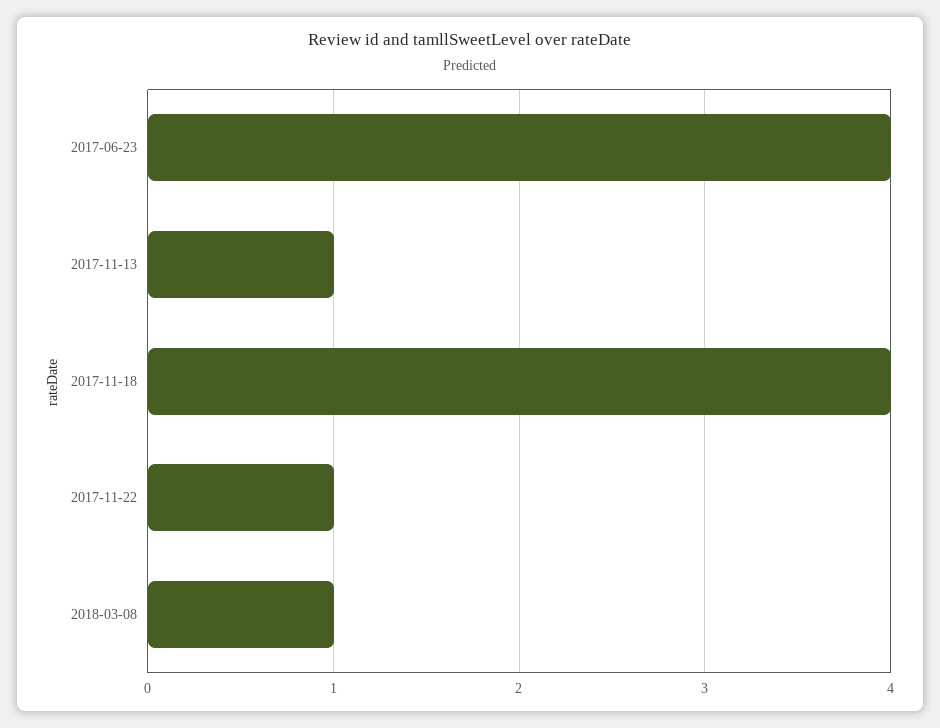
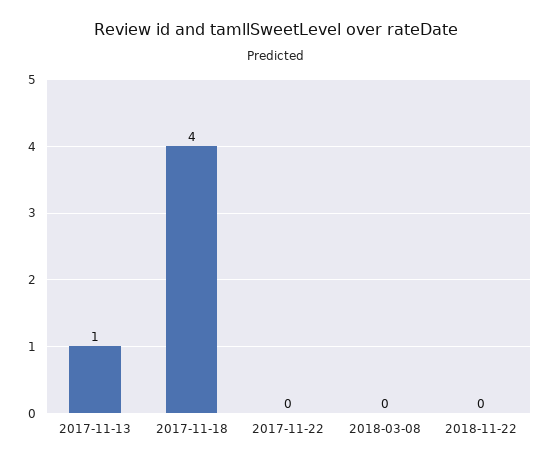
2017-06-23: 4 -> none
2017-11-22: 1 -> 0
2018-03-08: 1 -> 0
2018-11-22: none -> 0

